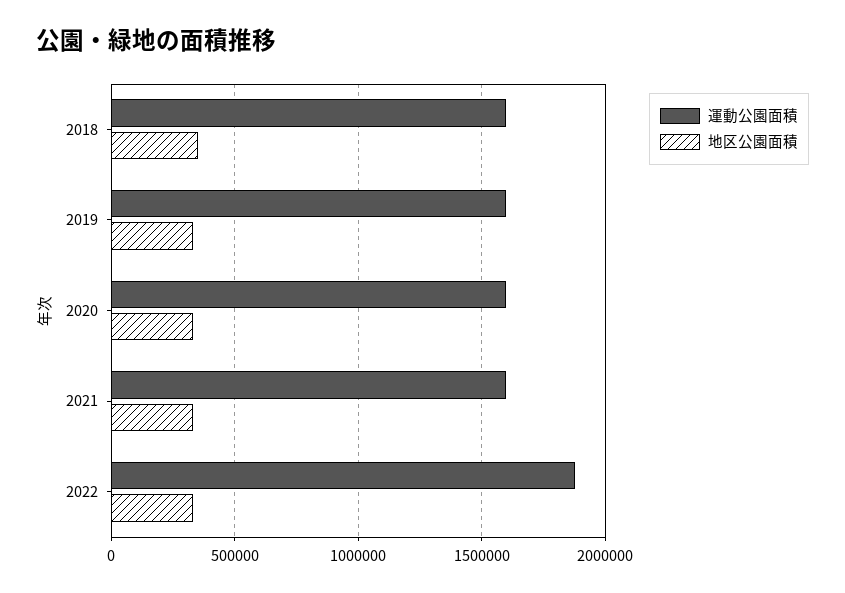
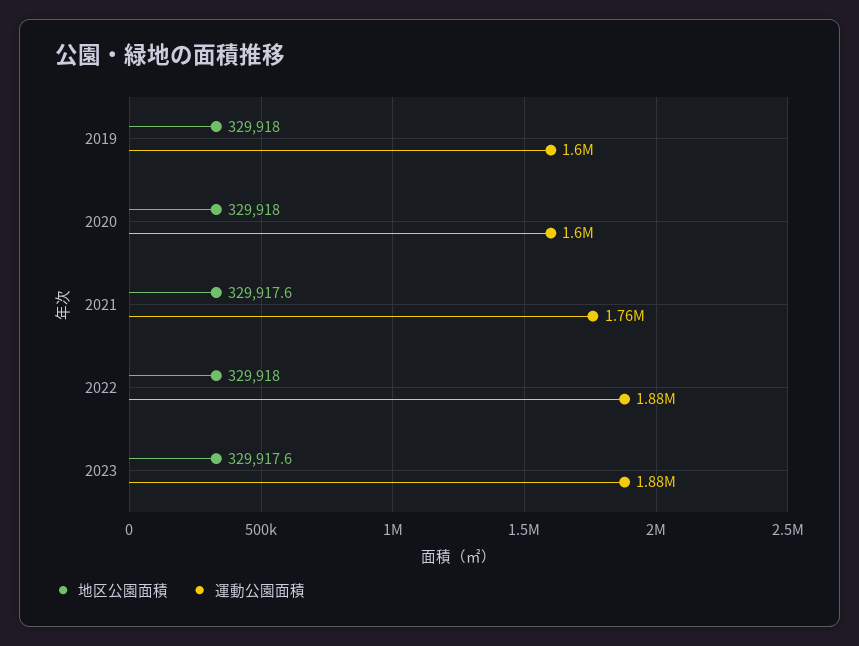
運動公園面積, 2018: 1600000 -> none
地区公園面積, 2018: 350000 -> none
運動公園面積, 2021: 1600000 -> 1760000
地区公園面積, 2023: none -> 329917.6
運動公園面積, 2023: none -> 1880000

